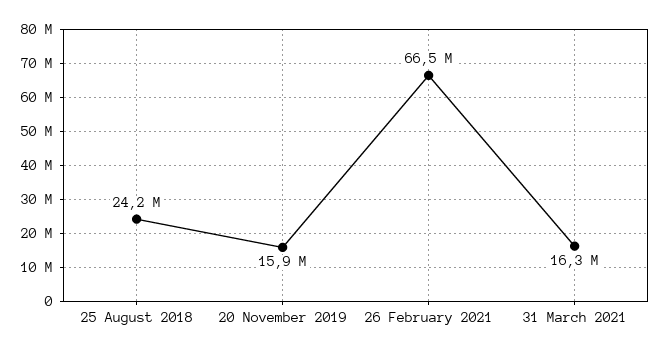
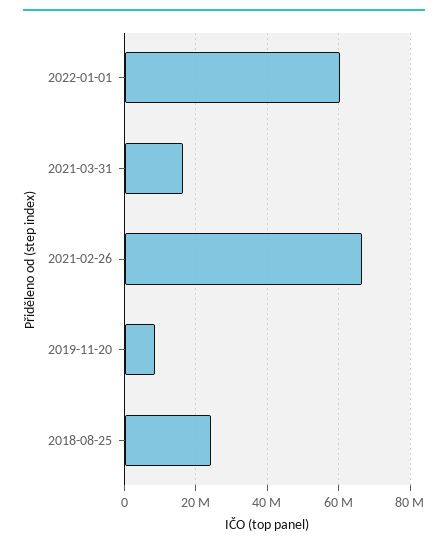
20 November 2019: 15900000 -> 8000000
2022-01-01: none -> 60000000

